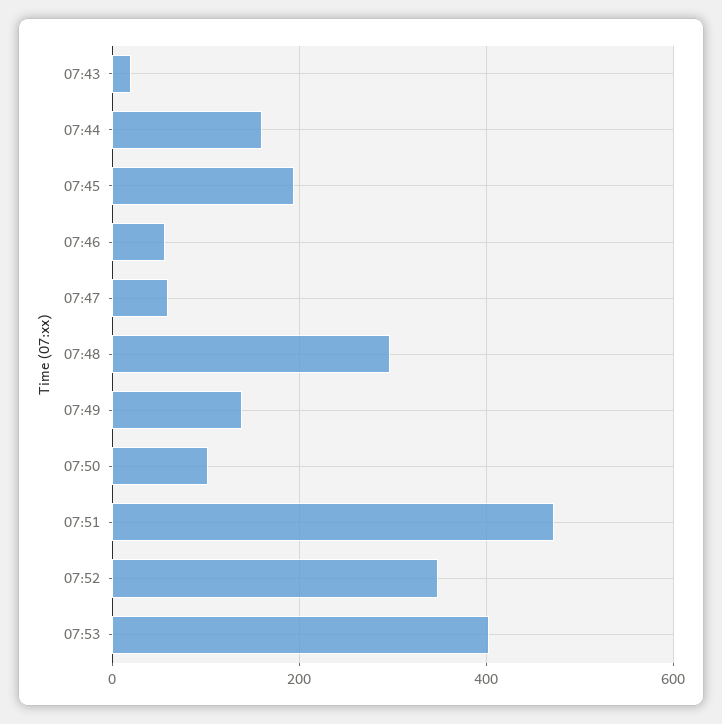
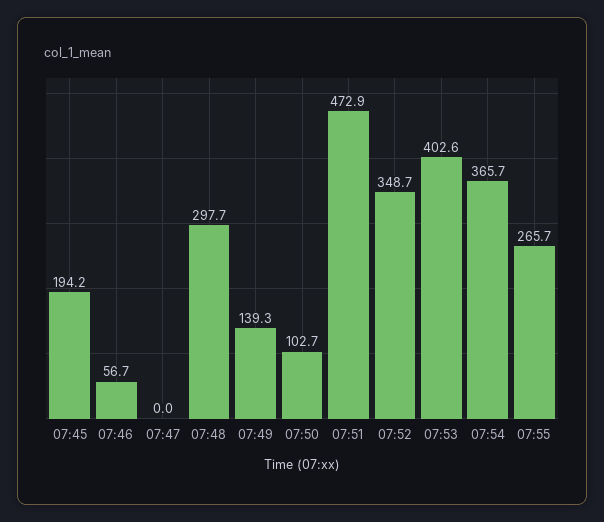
07:43: 20 -> none
07:44: 160 -> none
07:47: 60 -> 0
07:54: none -> 365.7
07:55: none -> 265.7

